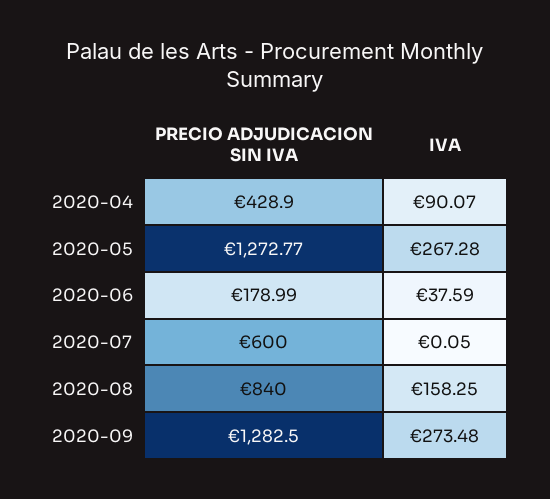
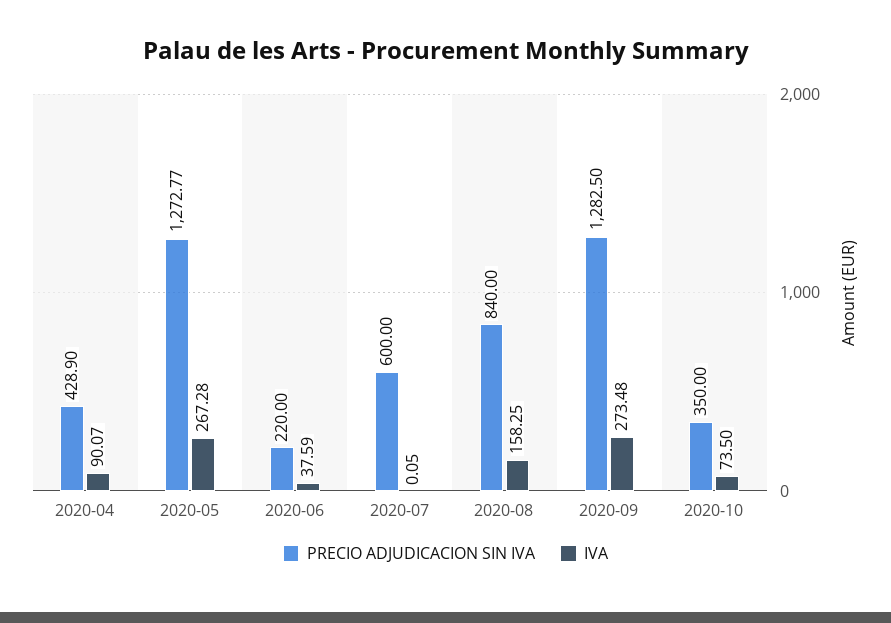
PRECIO ADJUDICACION SIN IVA, 2020-06: 178.99 -> 220
PRECIO ADJUDICACION SIN IVA, 2020-10: none -> 350
IVA, 2020-10: none -> 73.5

